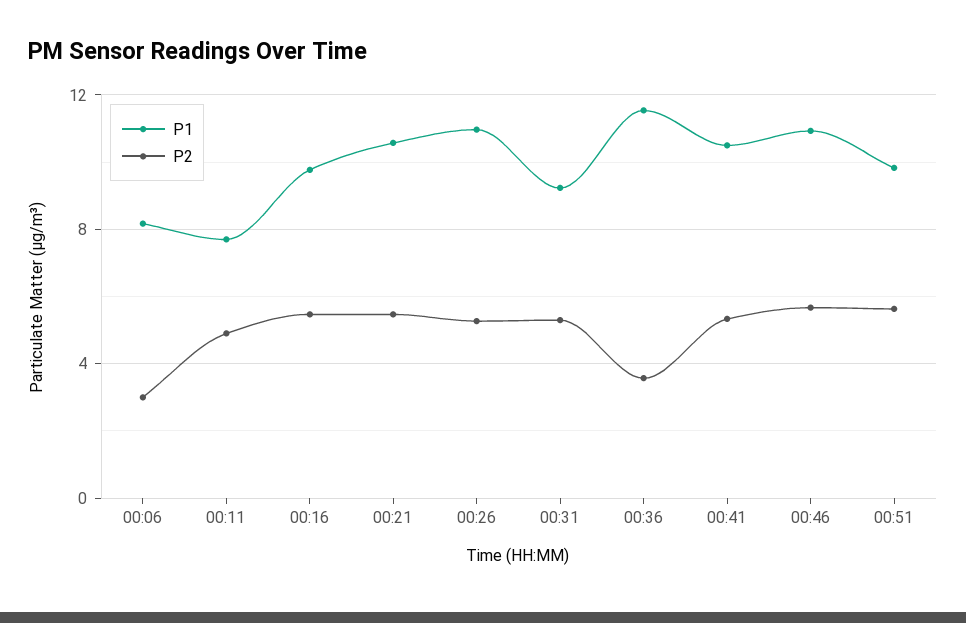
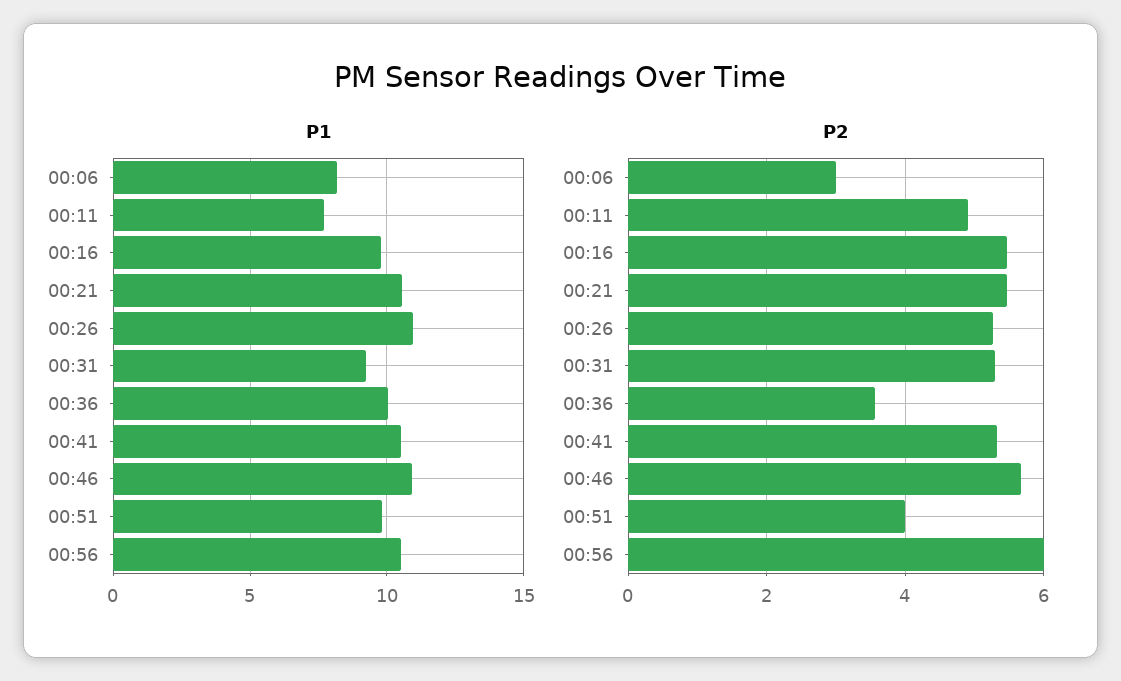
P1, 00:36: 11.5 -> 10
P2, 00:51: 5.5 -> 4
P1, 00:56: none -> 10.5
P2, 00:56: none -> 6

